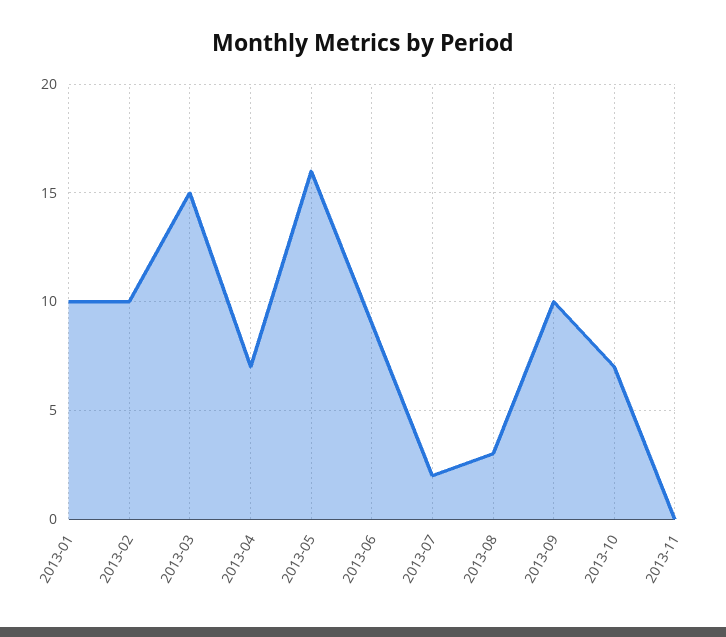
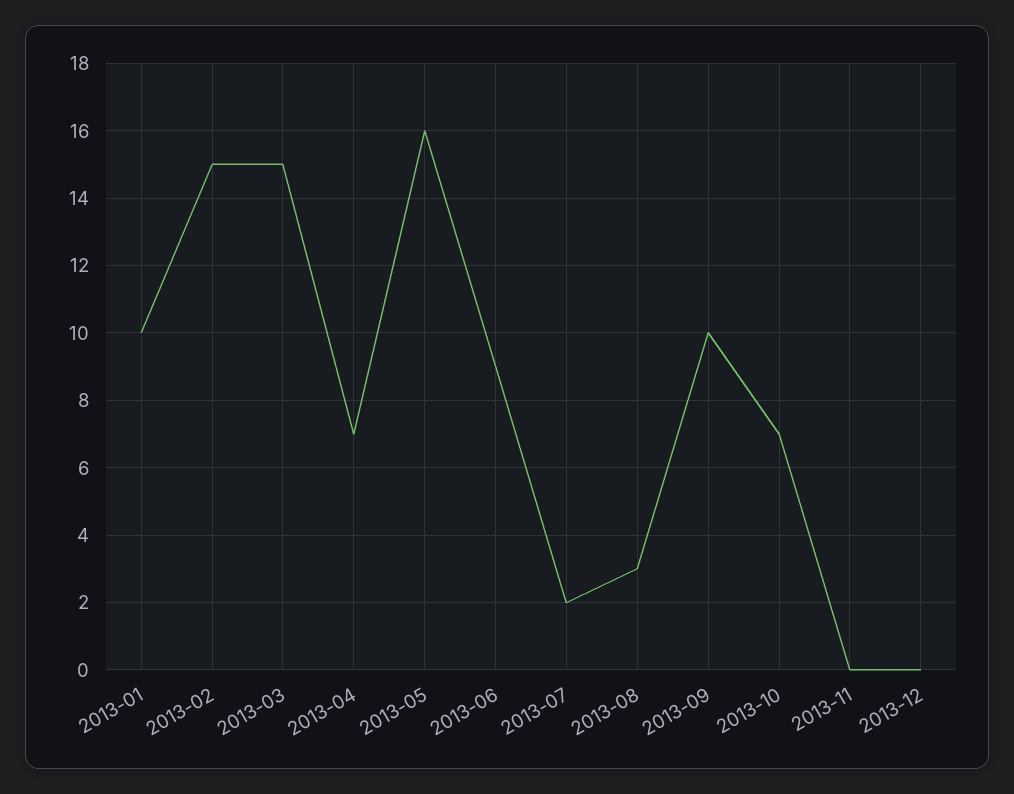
2013-02: 10 -> 15
2013-12: none -> 0

